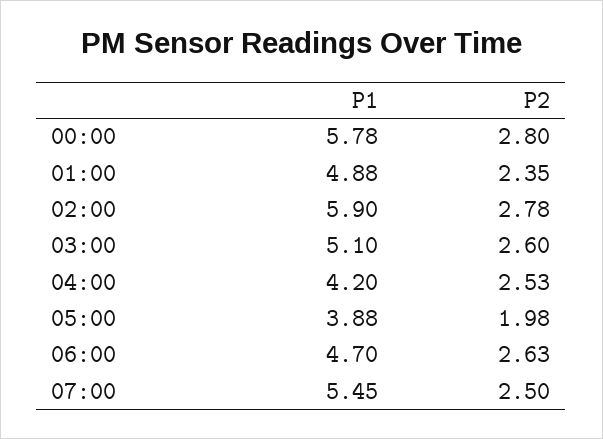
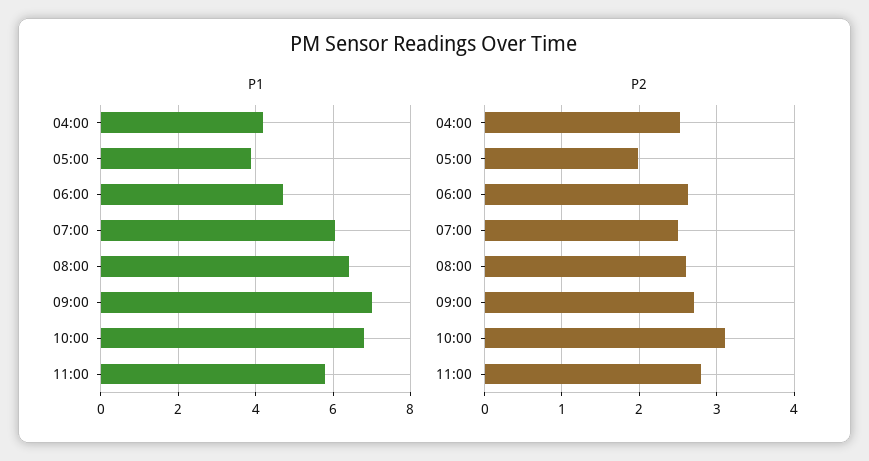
P1, 00:00: 5.78 -> none
P2, 00:00: 2.8 -> none
P1, 01:00: 4.88 -> none
P2, 01:00: 2.35 -> none
P1, 02:00: 5.9 -> none
P2, 02:00: 2.78 -> none
P1, 03:00: 5.1 -> none
P2, 03:00: 2.6 -> none
P1, 07:00: 5.45 -> 6
P1, 08:00: none -> 6.4
P1, 09:00: none -> 7
P1, 10:00: none -> 6.8
P1, 11:00: none -> 5.8
P2, 08:00: none -> 2.6
P2, 09:00: none -> 2.7
P2, 10:00: none -> 3.1
P2, 11:00: none -> 2.8

